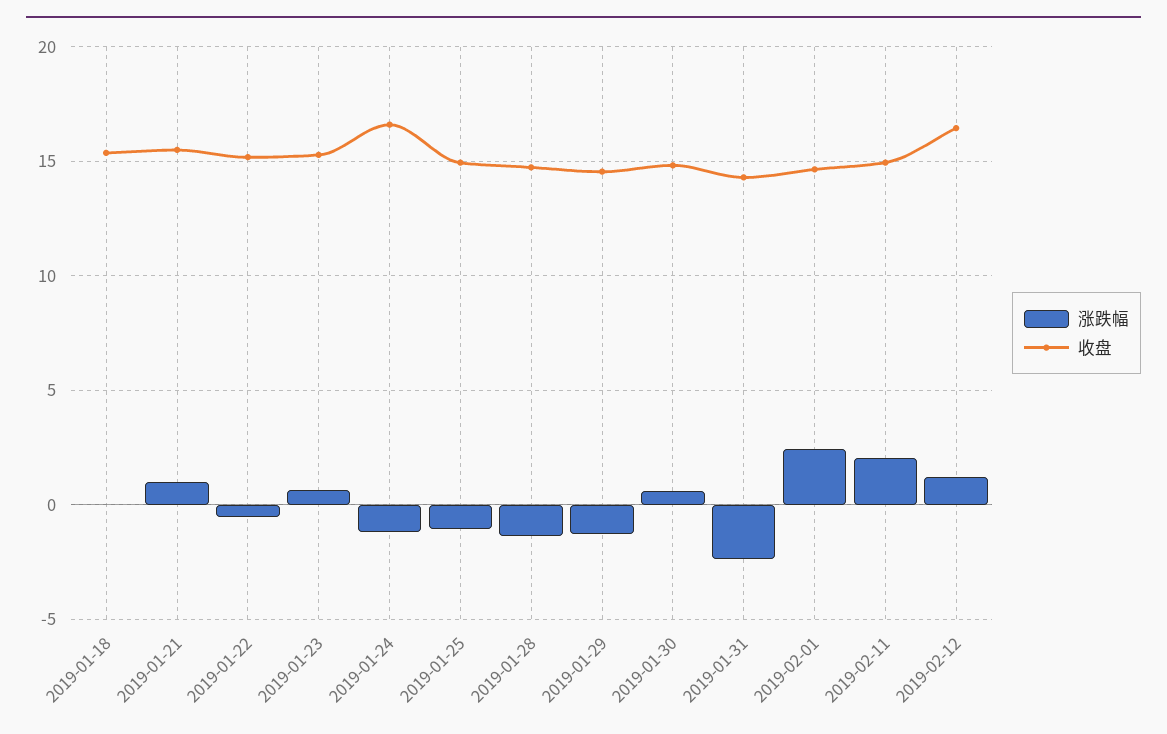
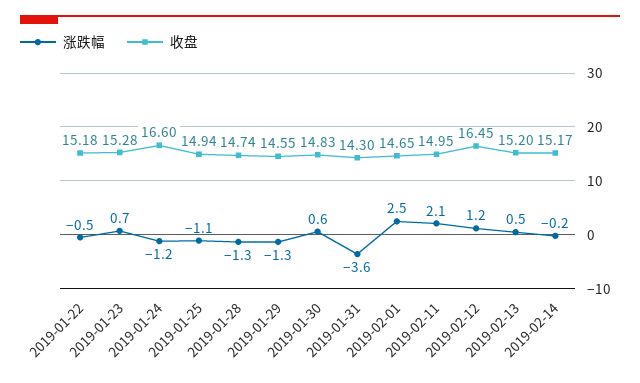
涨跌幅, 2019-01-18: 0 -> none
收盘, 2019-01-18: 15.5 -> none
涨跌幅, 2019-01-21: 1 -> none
收盘, 2019-01-21: 15.5 -> none
涨跌幅, 2019-01-31: -2.5 -> -3.6
涨跌幅, 2019-02-13: none -> 0.5
收盘, 2019-02-13: none -> 15.2
涨跌幅, 2019-02-14: none -> -0.2
收盘, 2019-02-14: none -> 15.17

